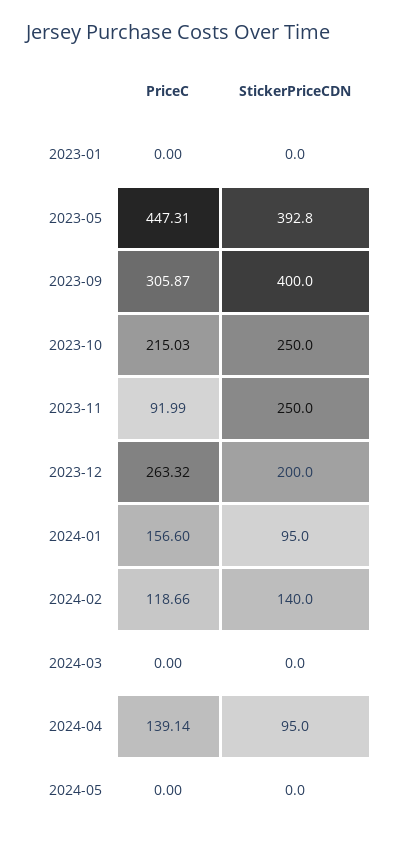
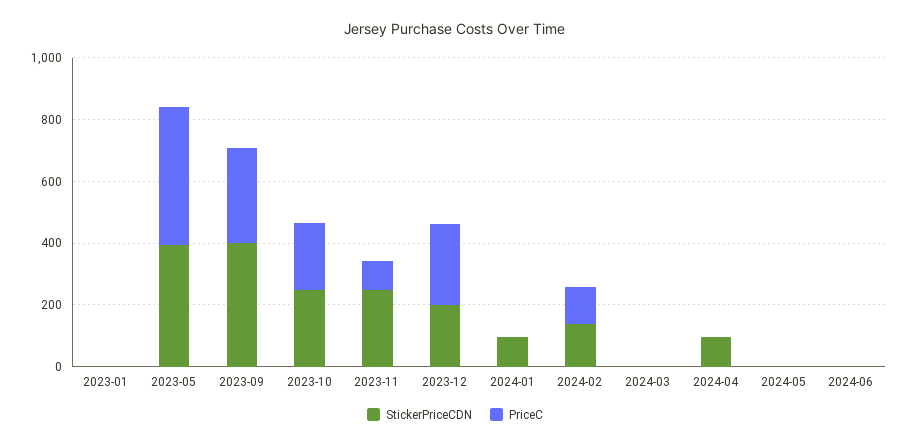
PriceC, 2024-01: 156.6 -> 0
PriceC, 2024-04: 139.14 -> 0
StickerPriceCDN, 2024-06: none -> 0
PriceC, 2024-06: none -> 0

